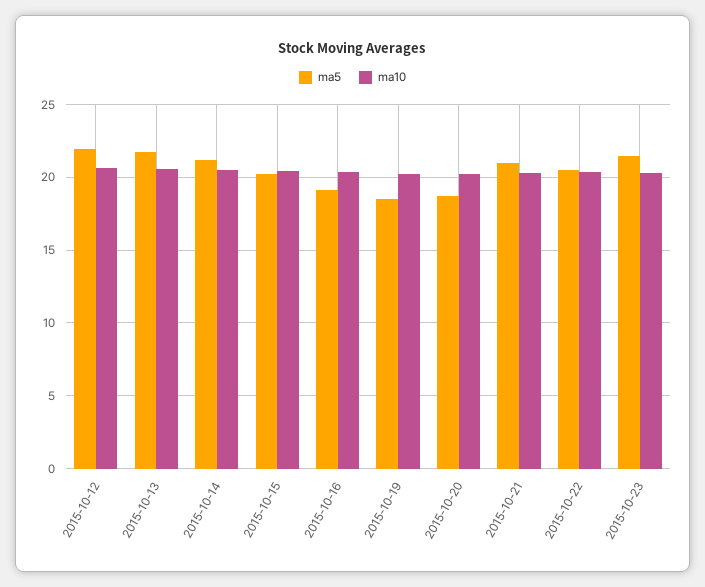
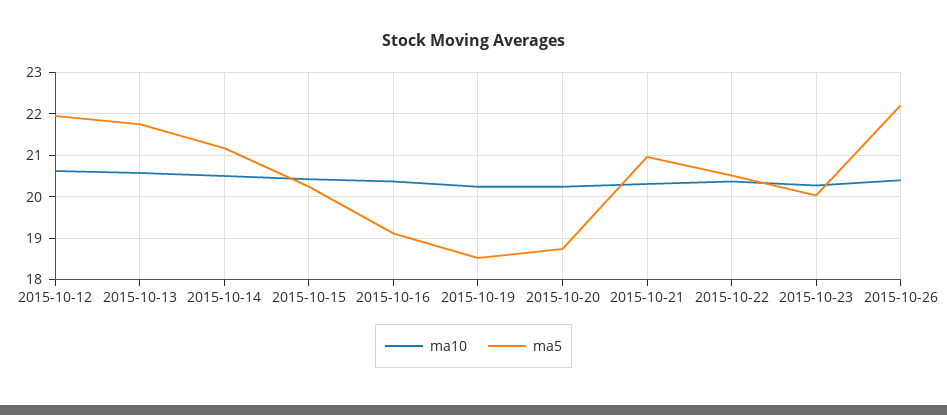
ma5, 2015-10-23: 21.5 -> 20
ma10, 2015-10-26: none -> 20.4
ma5, 2015-10-26: none -> 22.2

